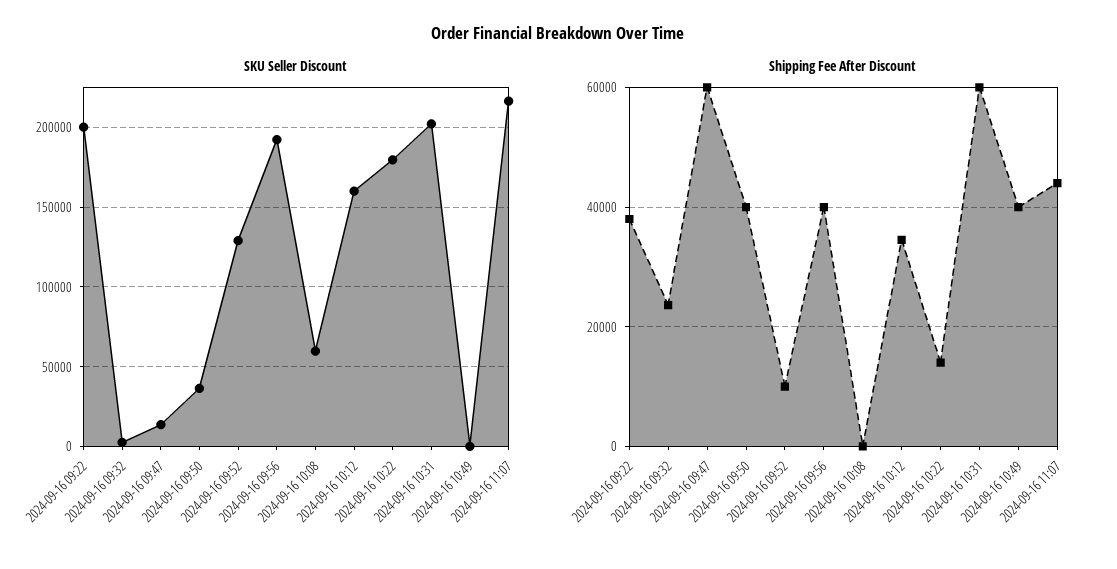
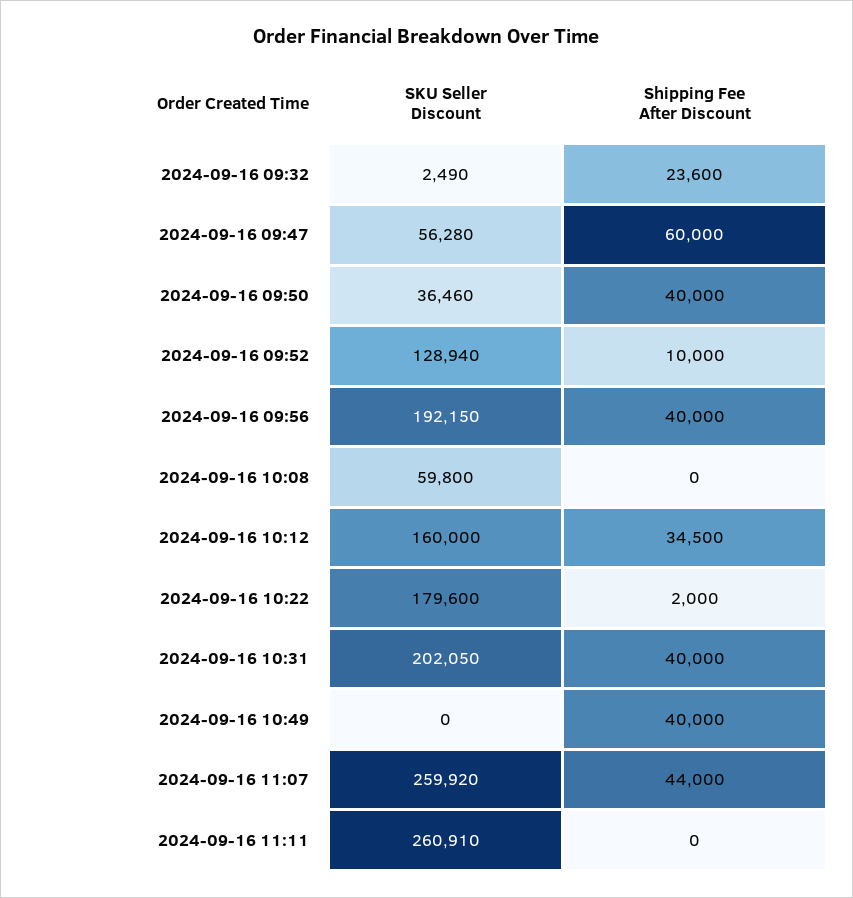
SKU Seller Discount, 2024-09-16 09:22: 200000 -> none
SKU Seller Discount, 2024-09-16 09:47: 15000 -> 56280
SKU Seller Discount, 2024-09-16 11:07: 215000 -> 259920
Shipping Fee After Discount, 2024-09-16 09:22: 38000 -> none
Shipping Fee After Discount, 2024-09-16 10:22: 14000 -> 2000
Shipping Fee After Discount, 2024-09-16 10:31: 60000 -> 40000
SKU Seller Discount, 2024-09-16 11:11: none -> 260910
Shipping Fee After Discount, 2024-09-16 11:11: none -> 0

